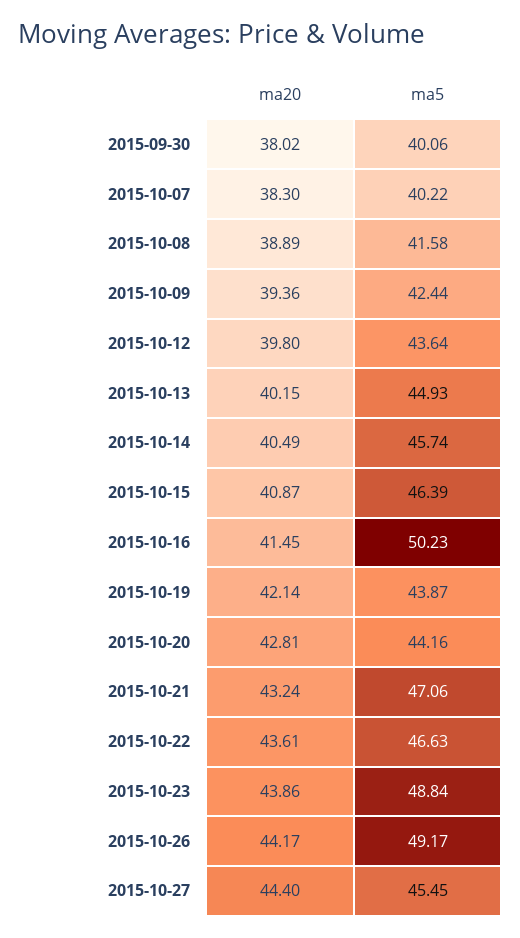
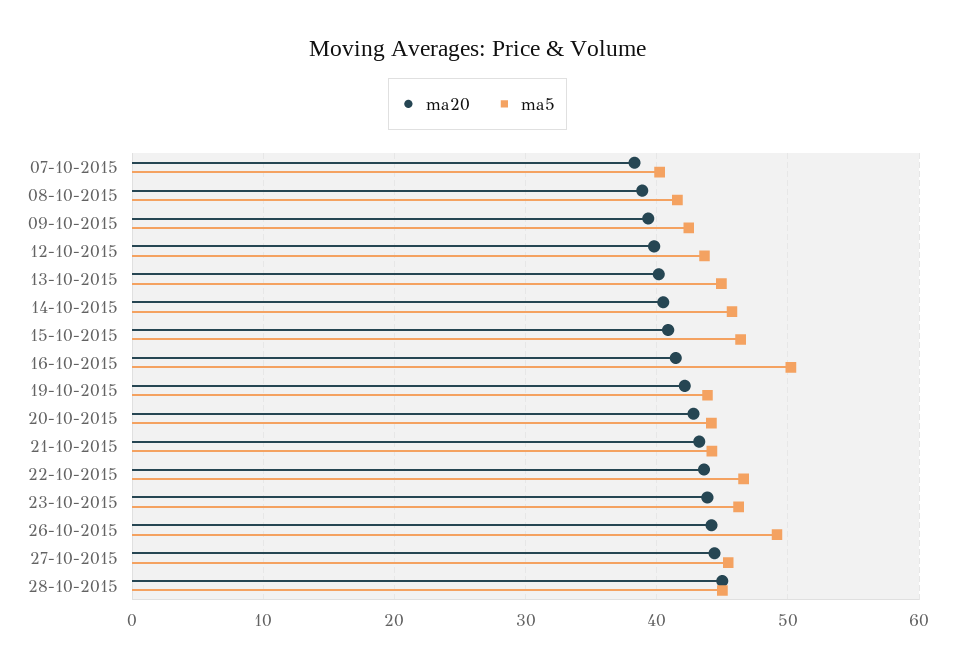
ma20, 2015-09-30: 38.02 -> none
ma5, 2015-09-30: 40.06 -> none
ma5, 2015-10-21: 47.06 -> 44
ma5, 2015-10-23: 48.84 -> 46
ma20, 28-10-2015: none -> 45
ma5, 28-10-2015: none -> 45

